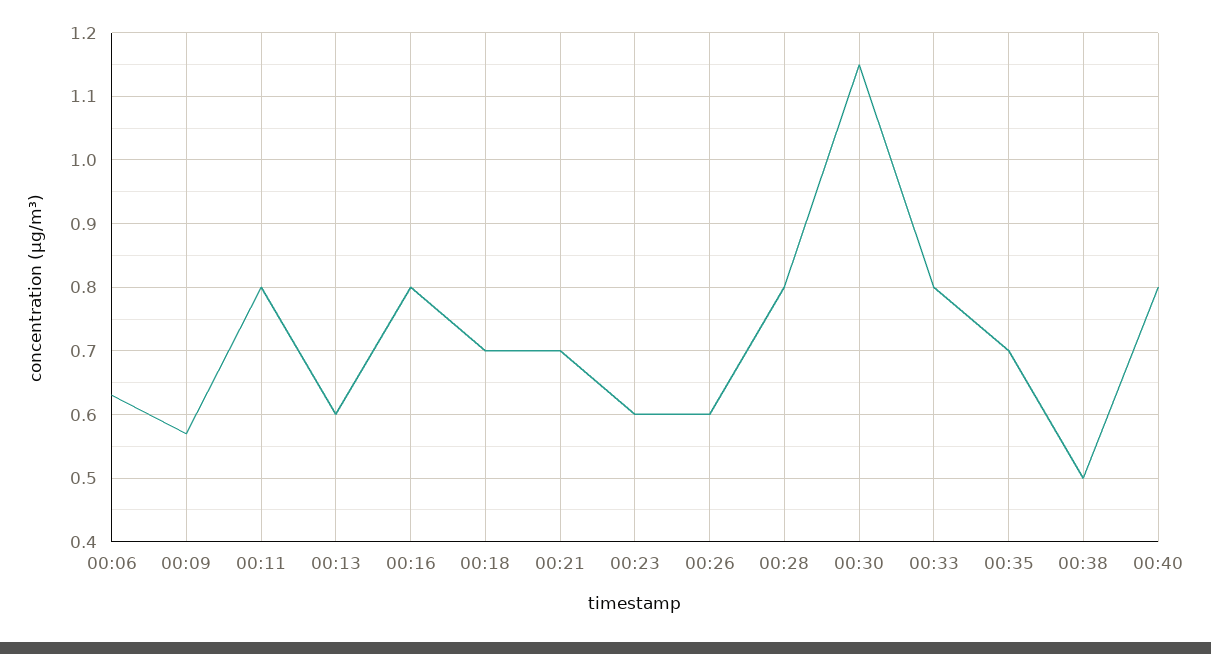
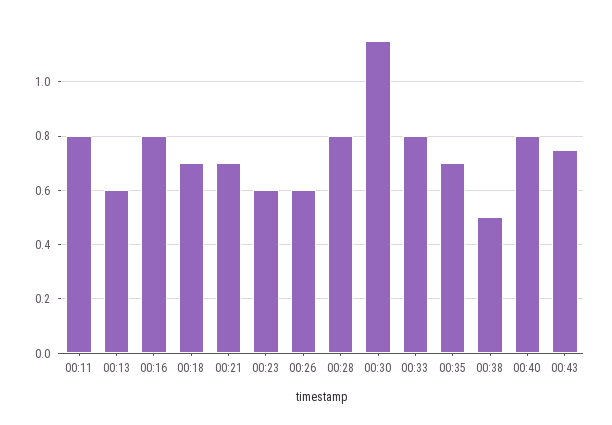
00:06: 0.63 -> none
00:09: 0.57 -> none
00:43: none -> 0.75

